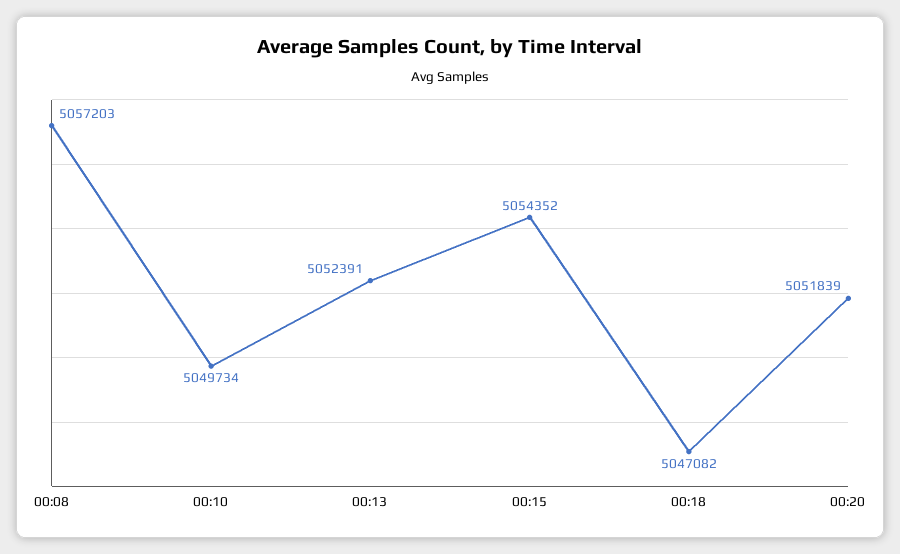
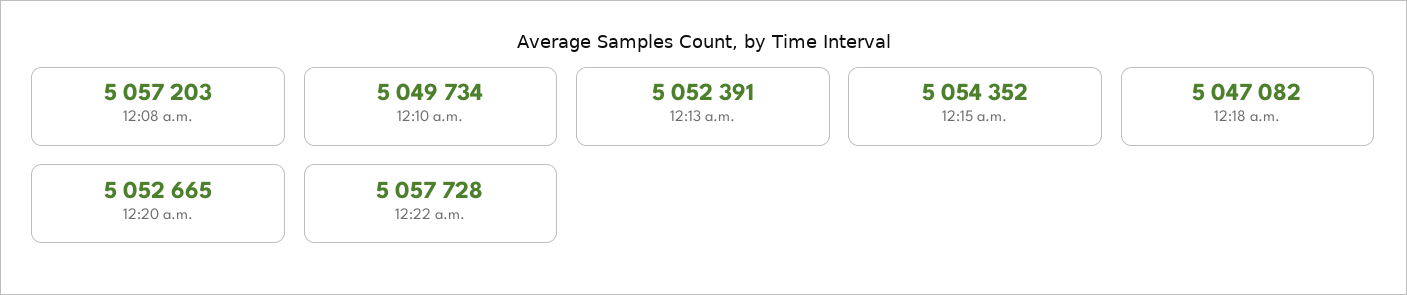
00:20: 5051839 -> 5052665
12:22 a.m.: none -> 5057728

